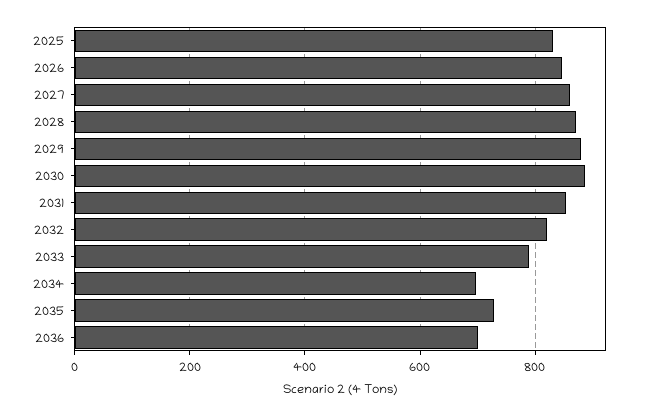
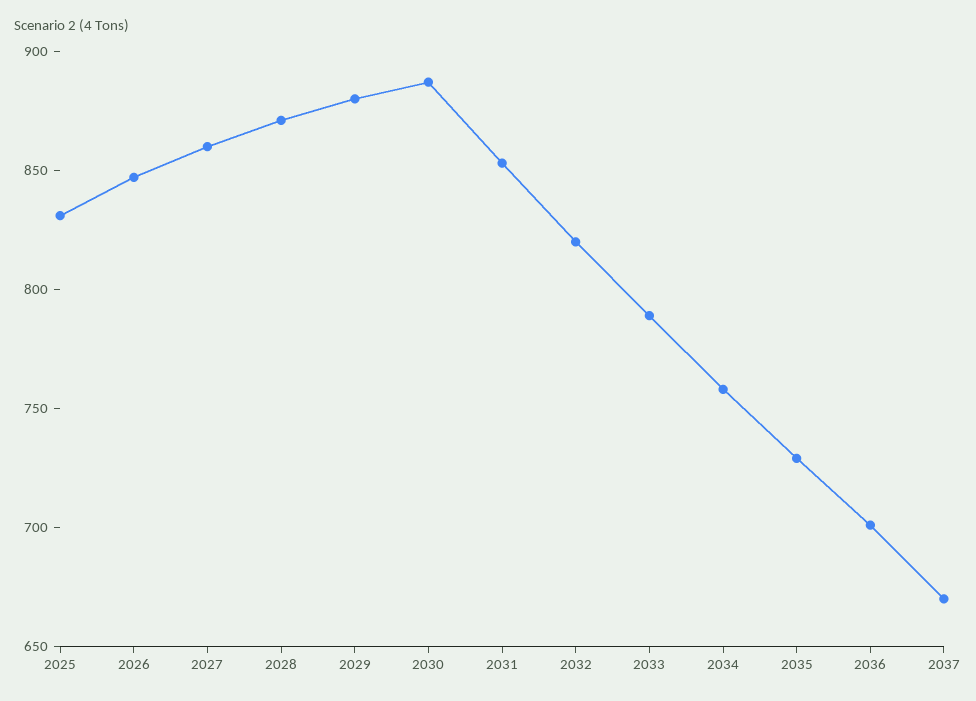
2034: 700 -> 760
2037: none -> 670

